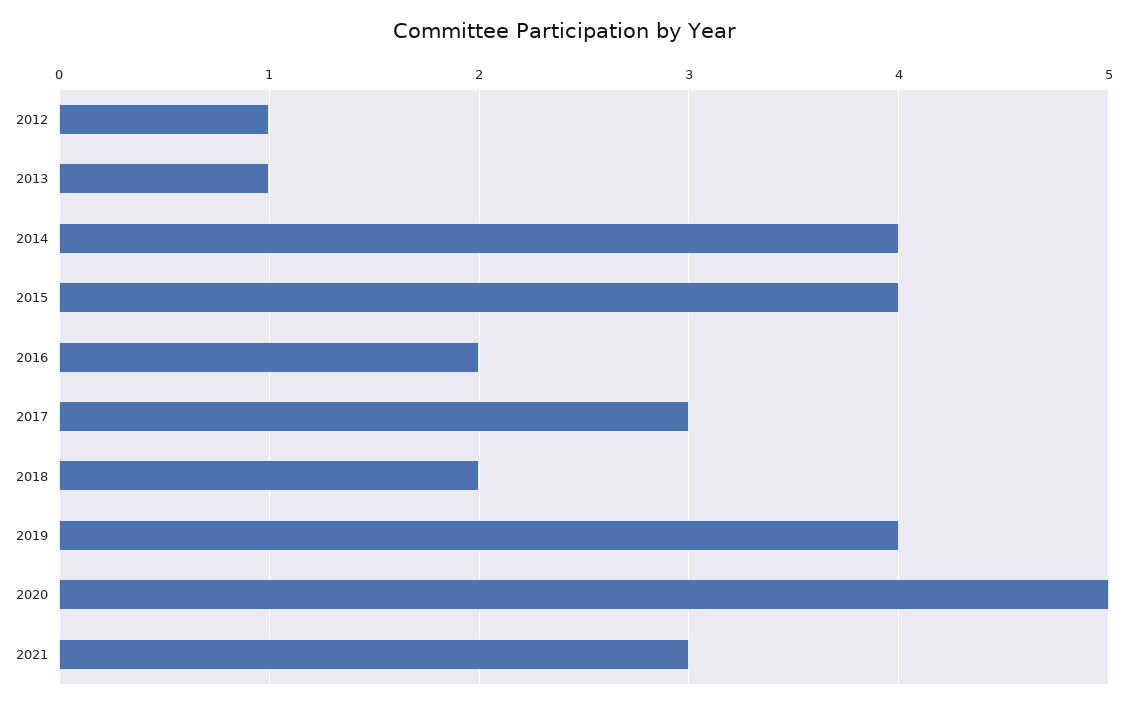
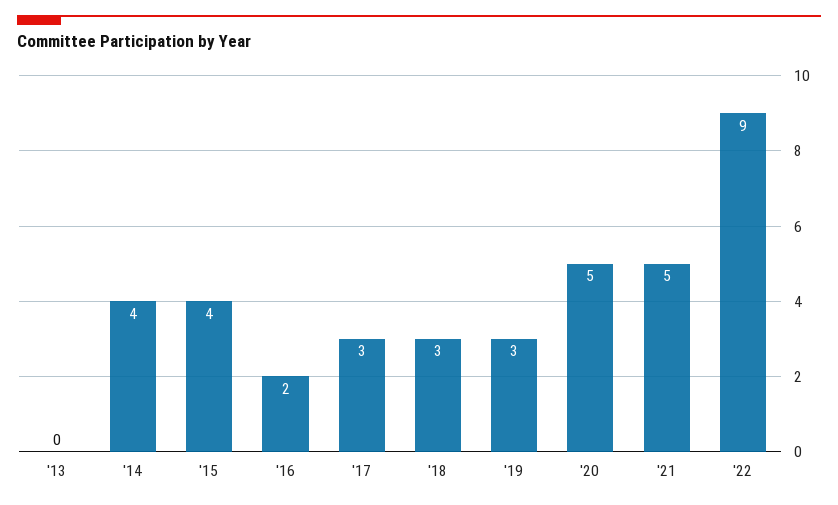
2012: 1 -> none
2013: 1 -> 0
2018: 2 -> 3
2019: 4 -> 3
2021: 3 -> 5
'22: none -> 9

